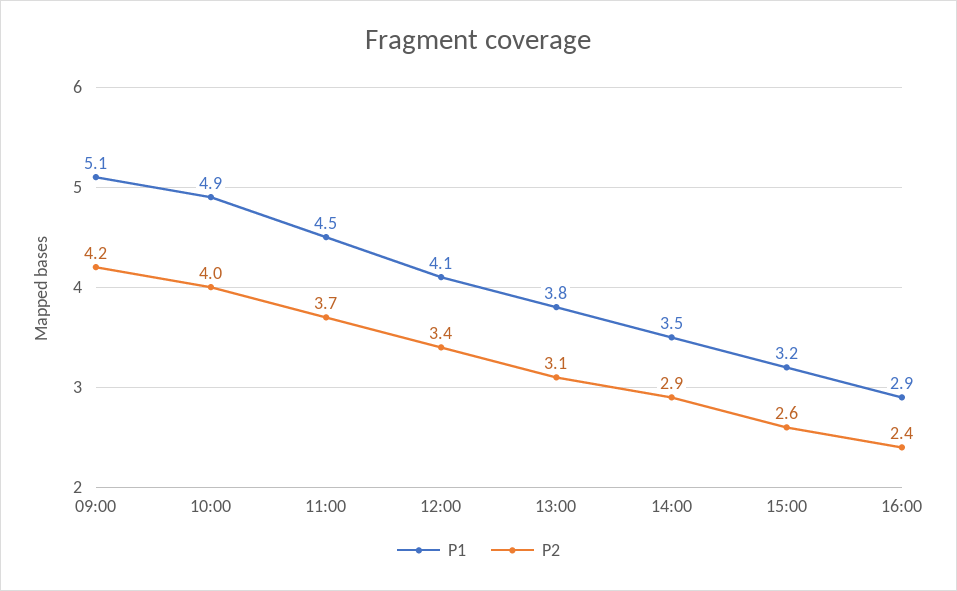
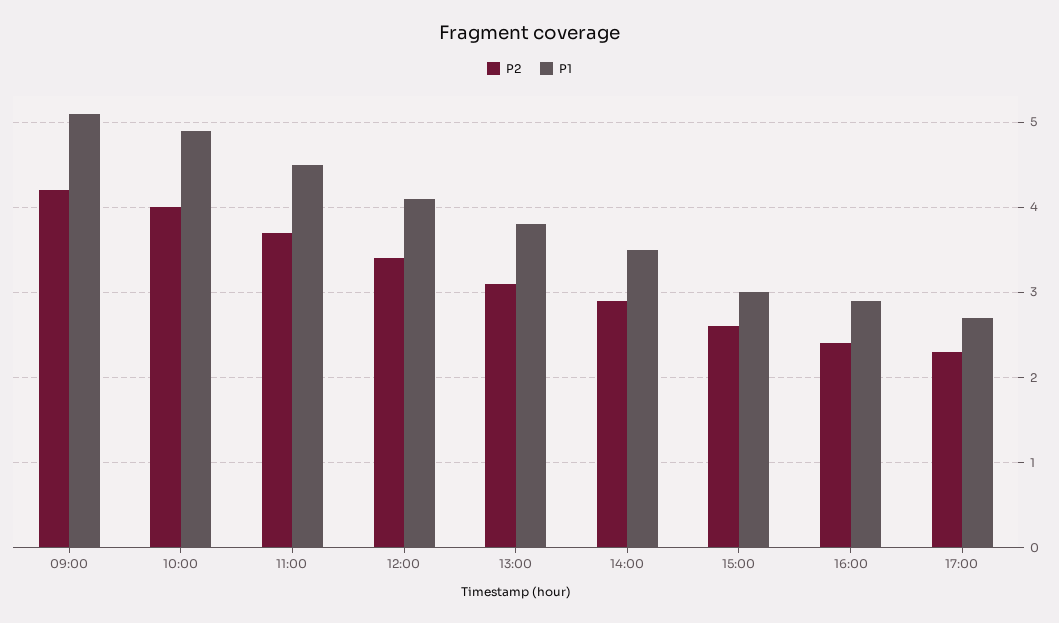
P1, 15:00: 3.2 -> 3
P2, 17:00: none -> 2.3
P1, 17:00: none -> 2.7

